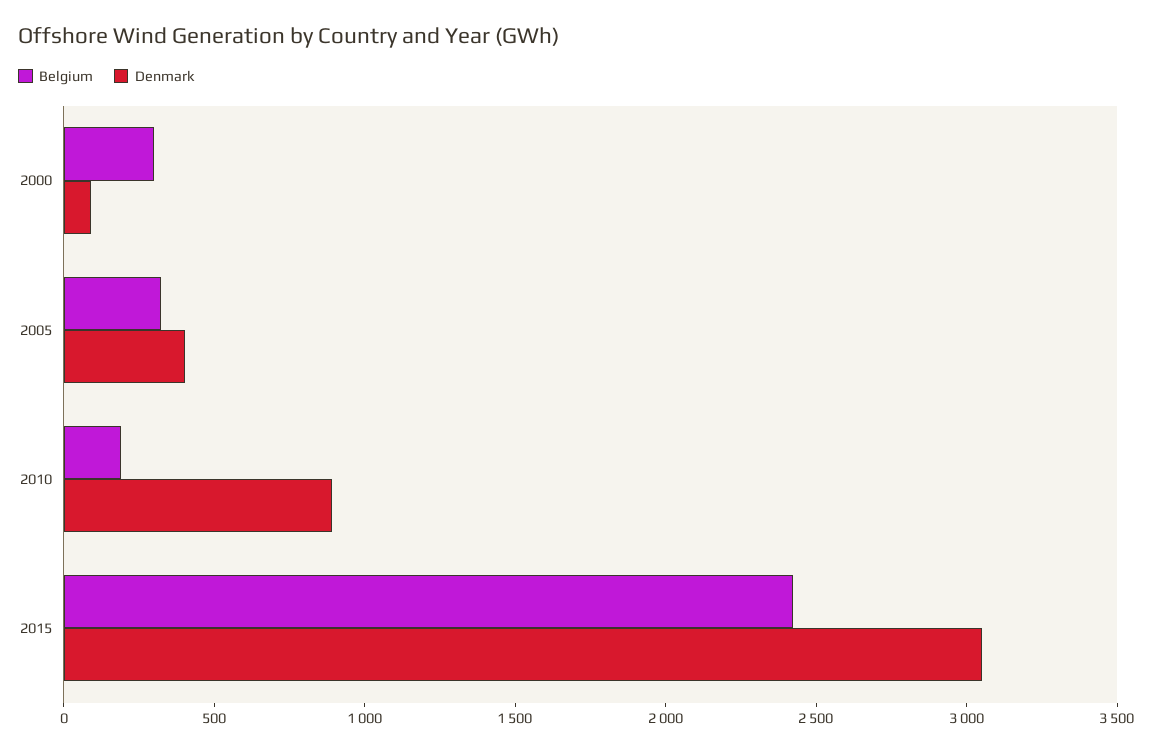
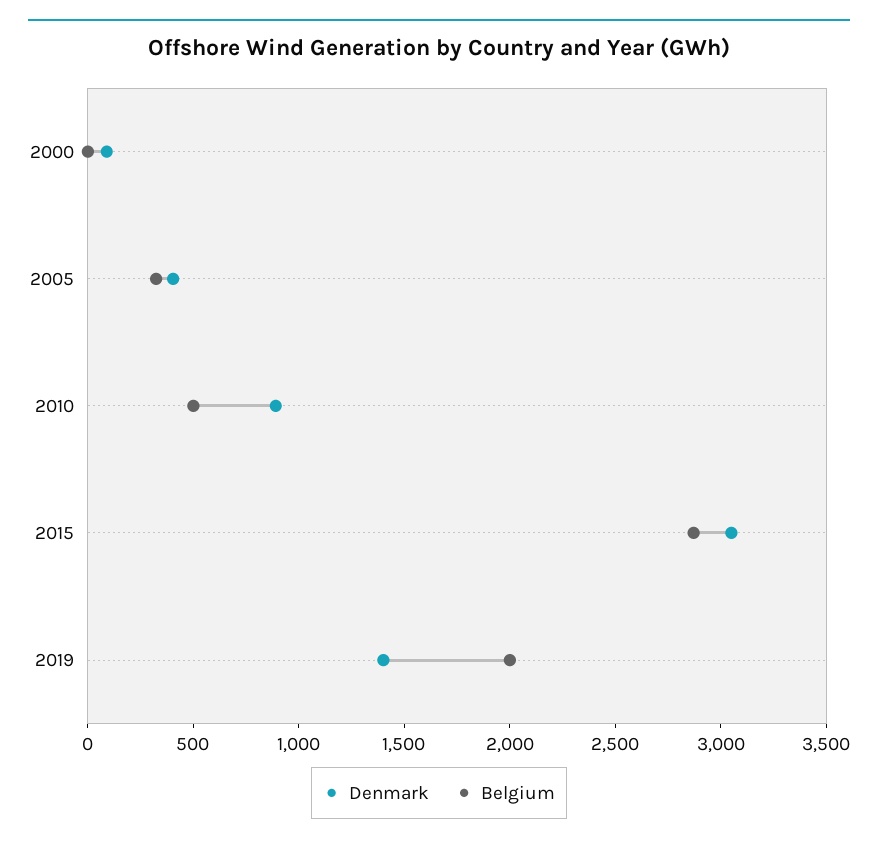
Belgium, 2000: 300 -> 0
Belgium, 2010: 200 -> 500
Belgium, 2015: 2400 -> 2900
Denmark, 2019: none -> 1400
Belgium, 2019: none -> 2000

